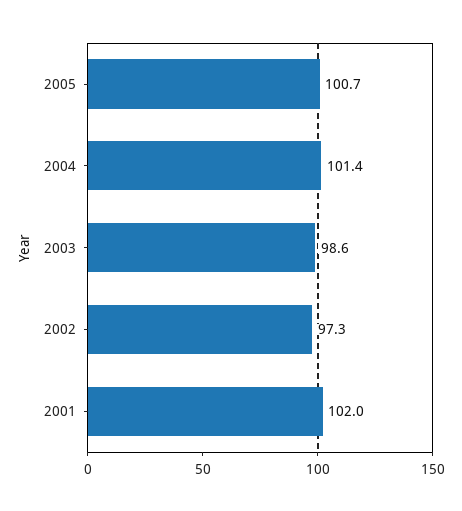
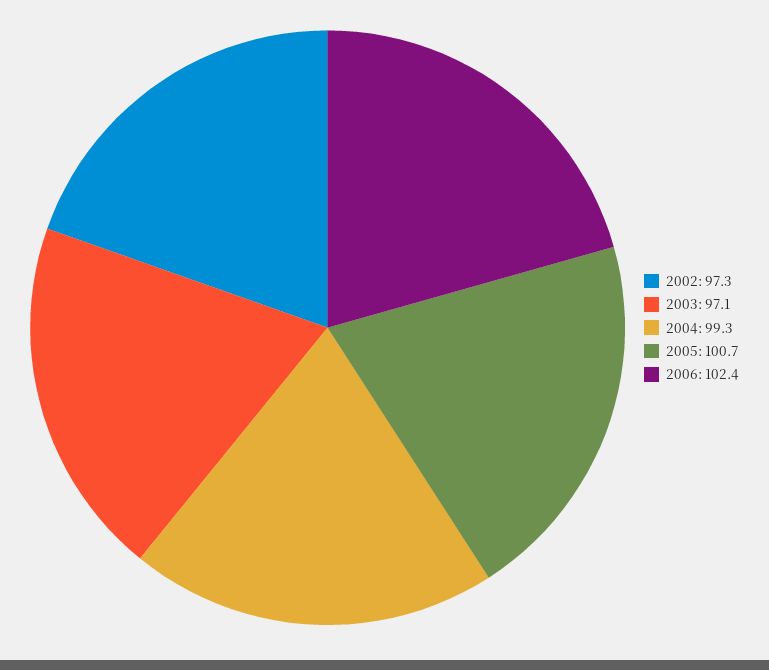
2004: 101.4 -> 99.3
2003: 98.6 -> 97.1
2001: 102 -> none
2006: none -> 102.4

